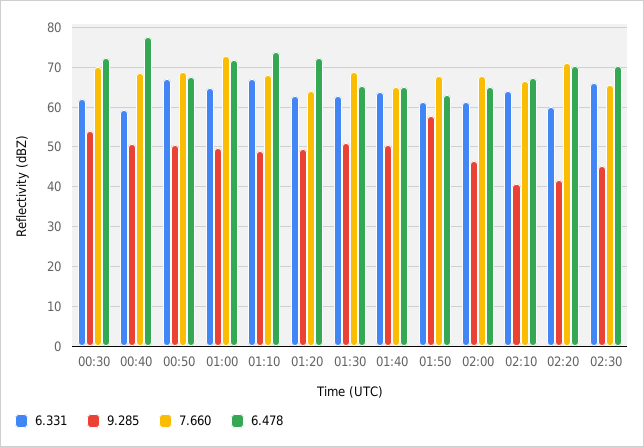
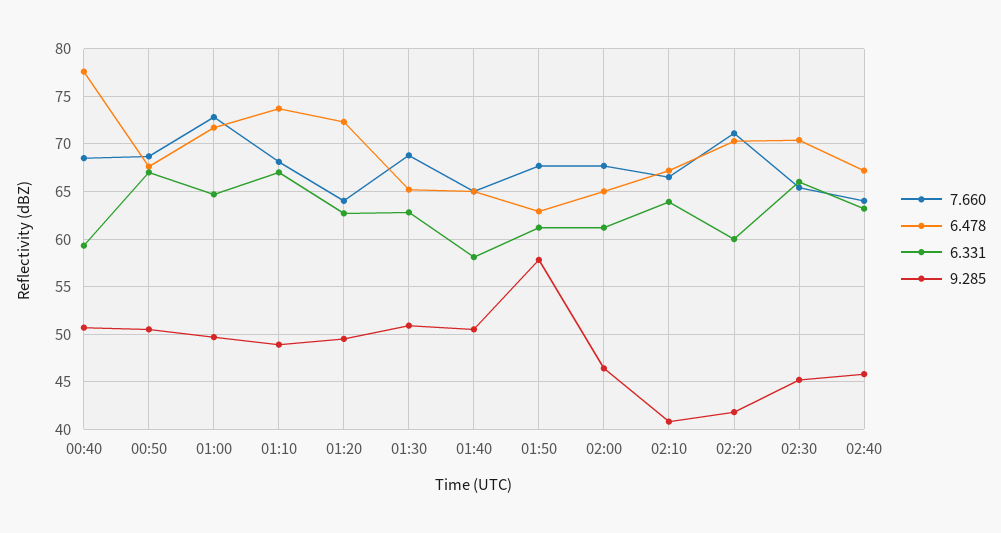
6.331, 00:30: 62 -> none
9.285, 00:30: 54 -> none
7.660, 00:30: 70 -> none
6.478, 00:30: 72 -> none
6.331, 01:40: 64 -> 58
7.660, 02:40: none -> 64
6.478, 02:40: none -> 67
6.331, 02:40: none -> 63
9.285, 02:40: none -> 46

